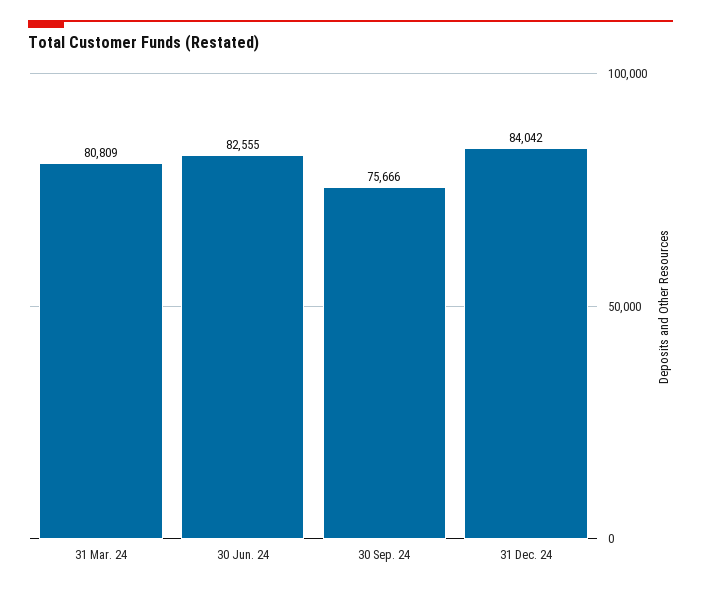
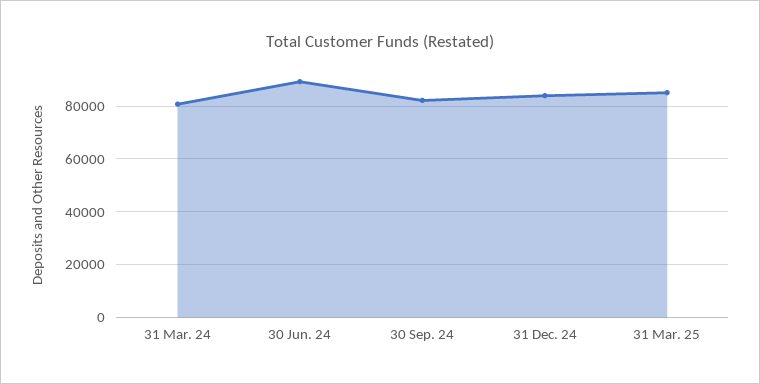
30 Jun. 24: 82555 -> 90000
30 Sep. 24: 75666 -> 82500
31 Mar. 25: none -> 85000

